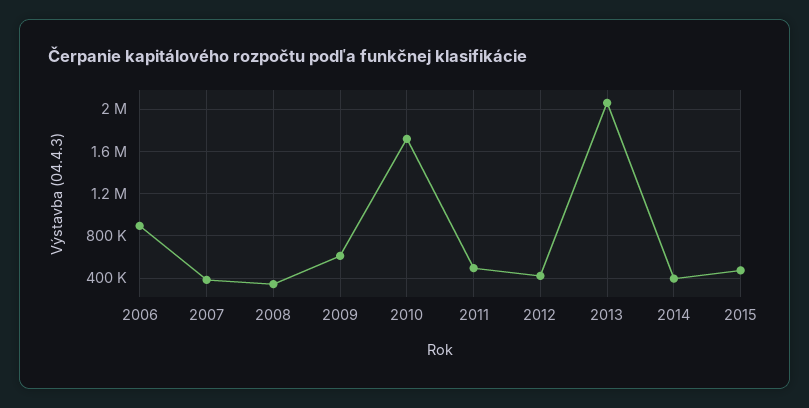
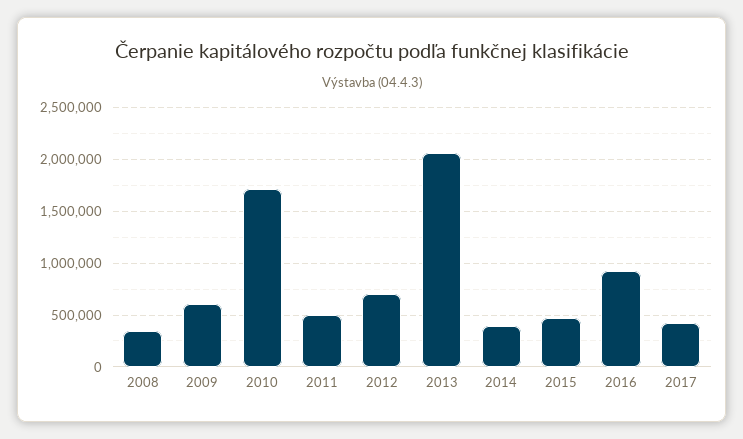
2006: 900000 -> none
2007: 400000 -> none
2012: 400000 -> 700000
2016: none -> 900000
2017: none -> 400000

